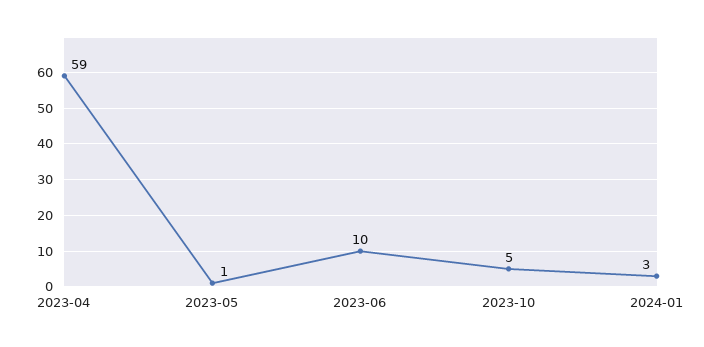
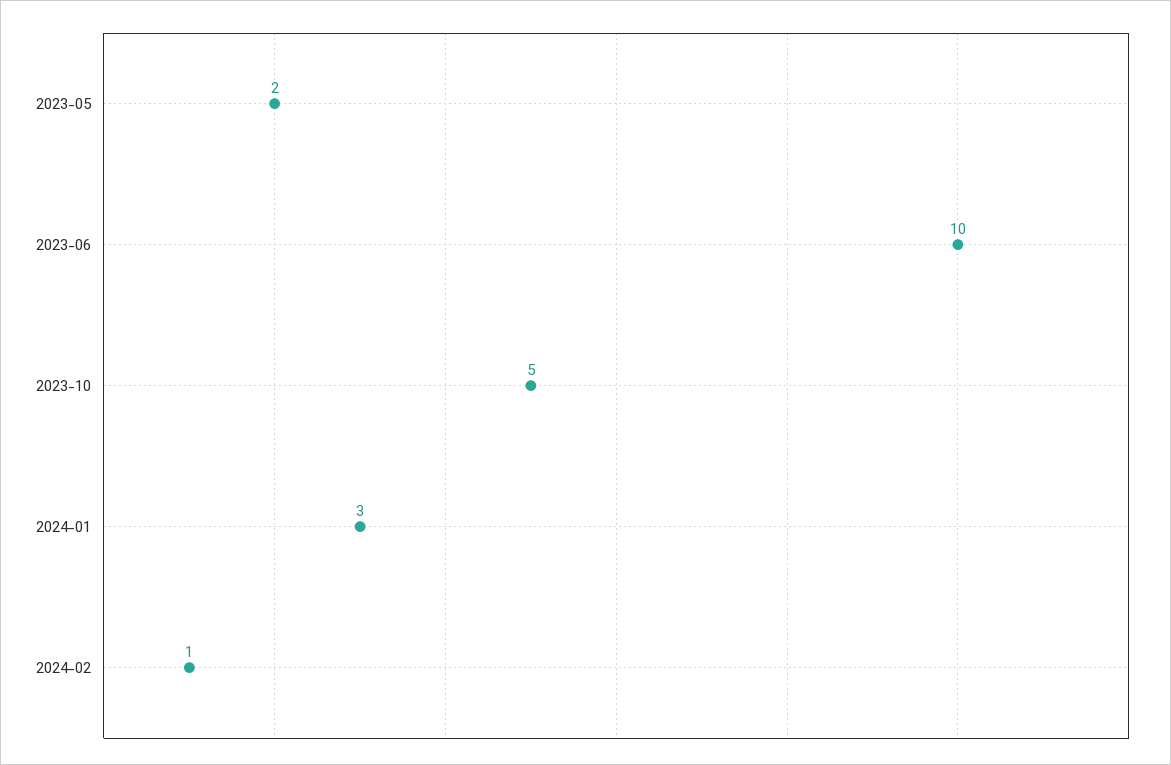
2023-04: 59 -> none
2023-05: 1 -> 2
2024-02: none -> 1

